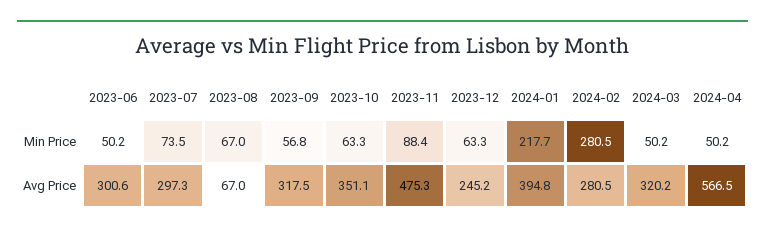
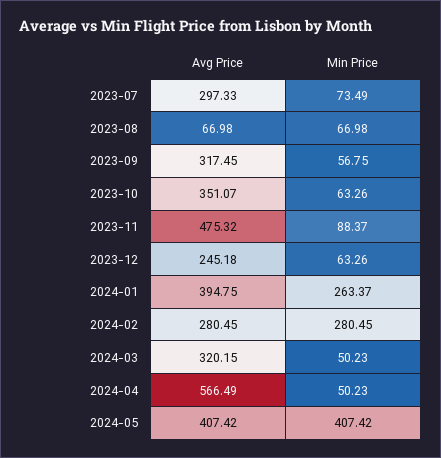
2023-06, Min Price: 50.2 -> none
2024-01, Min Price: 217.7 -> 263.37
2023-06, Avg Price: 300.6 -> none
2024-05, Avg Price: none -> 407.42
2024-05, Min Price: none -> 407.42

